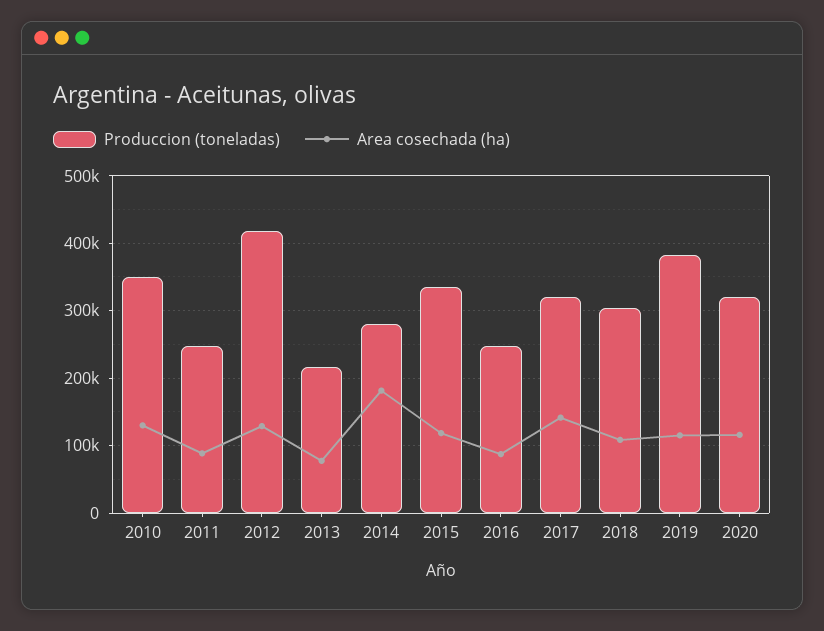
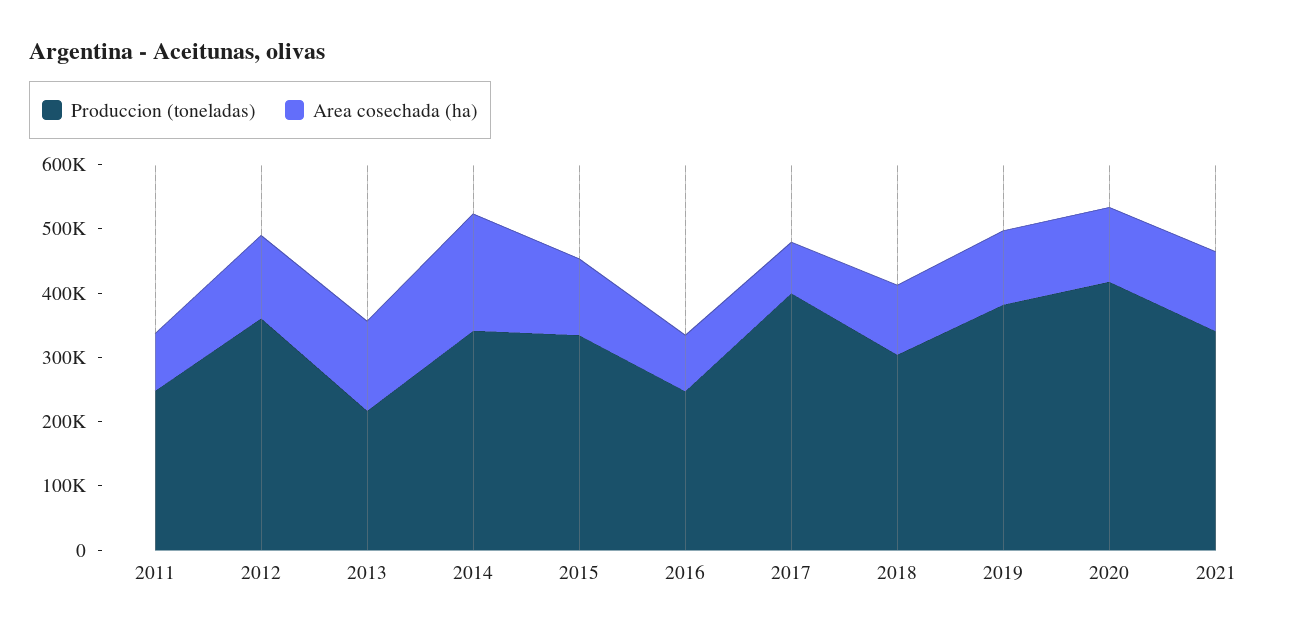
Produccion (toneladas), 2010: 350000 -> none
Area cosechada (ha), 2010: 130000 -> none
Produccion (toneladas), 2012: 420000 -> 360000
Area cosechada (ha), 2013: 80000 -> 140000
Produccion (toneladas), 2014: 280000 -> 340000
Produccion (toneladas), 2017: 320000 -> 400000
Area cosechada (ha), 2017: 140000 -> 80000
Produccion (toneladas), 2020: 320000 -> 420000
Produccion (toneladas), 2021: none -> 340000
Area cosechada (ha), 2021: none -> 120000

